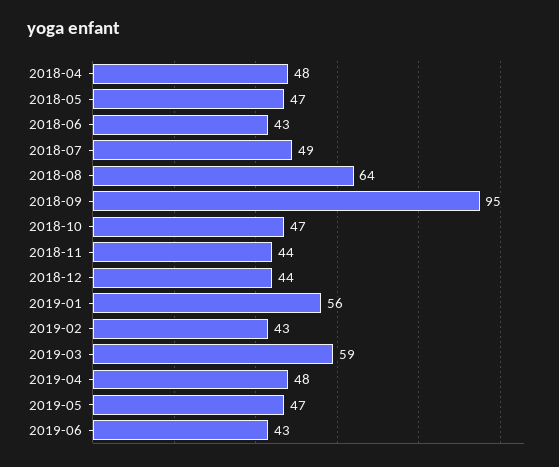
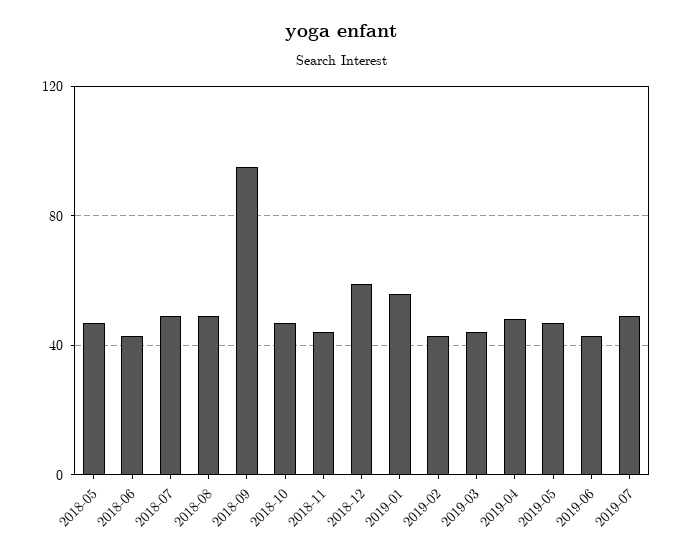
2018-04: 48 -> none
2018-08: 64 -> 50
2018-12: 44 -> 60
2019-03: 59 -> 45
2019-07: none -> 50

